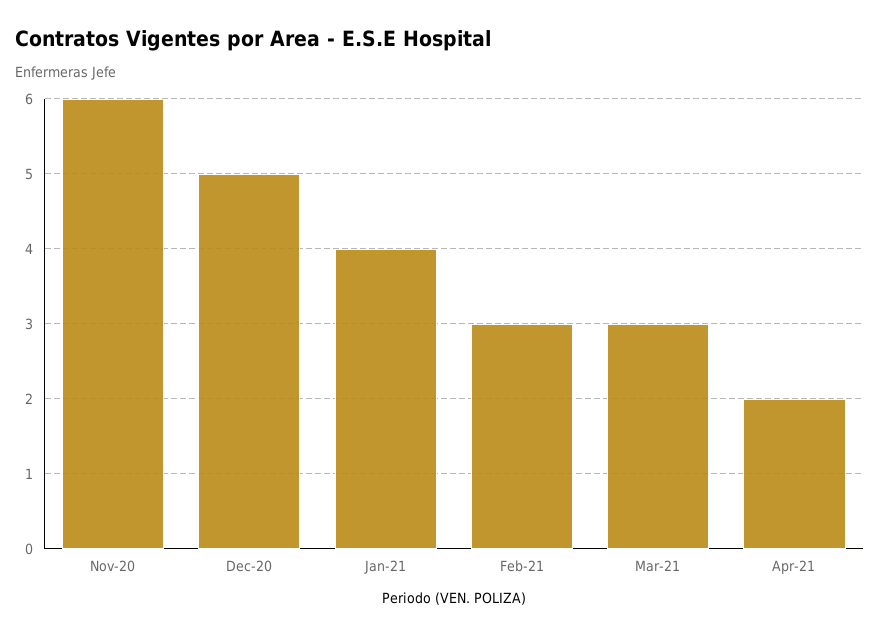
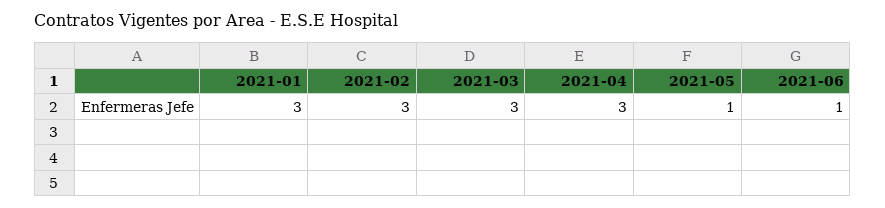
Nov-20: 6 -> none
Dec-20: 5 -> none
Jan-21: 4 -> 3
Apr-21: 2 -> 3
2021-05: none -> 1
2021-06: none -> 1

